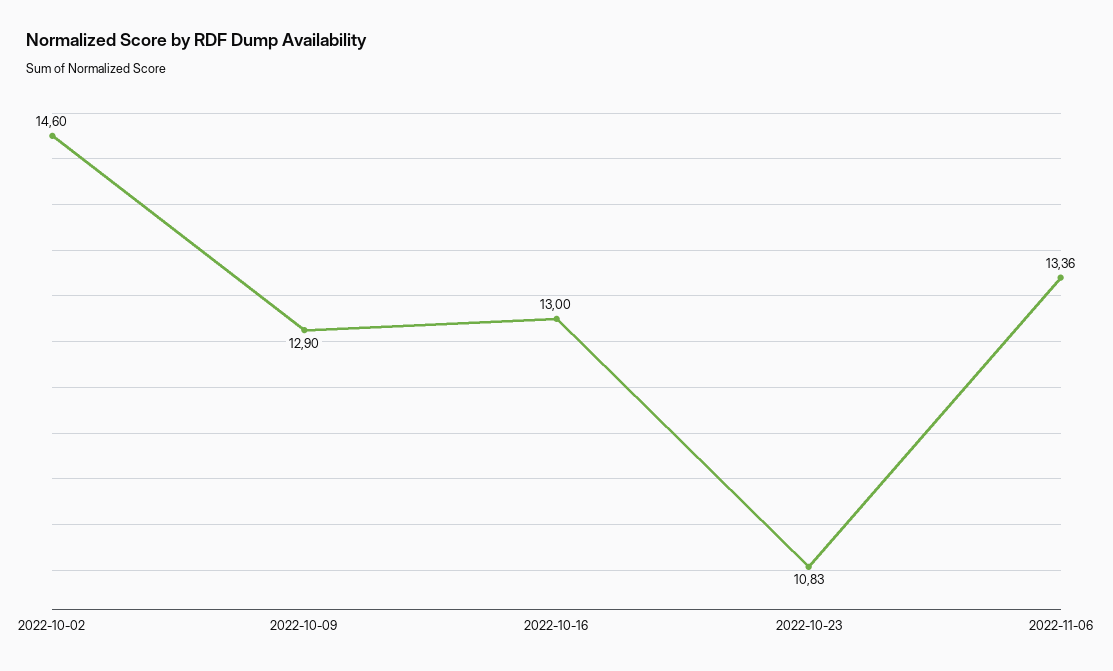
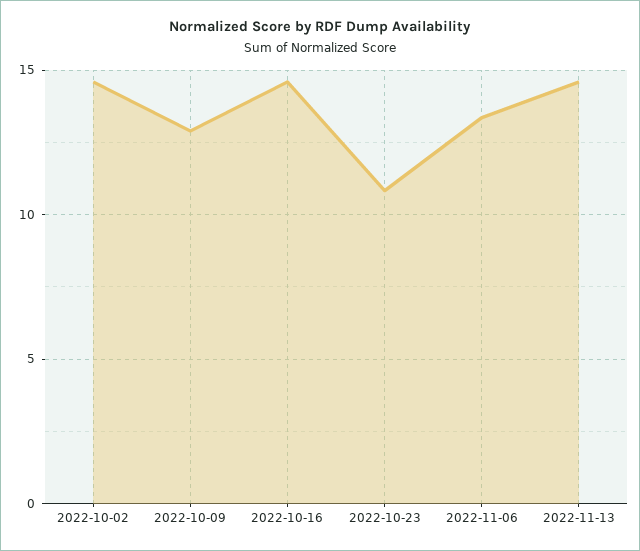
2022-10-16: 13 -> 14.5
2022-11-13: none -> 14.5

